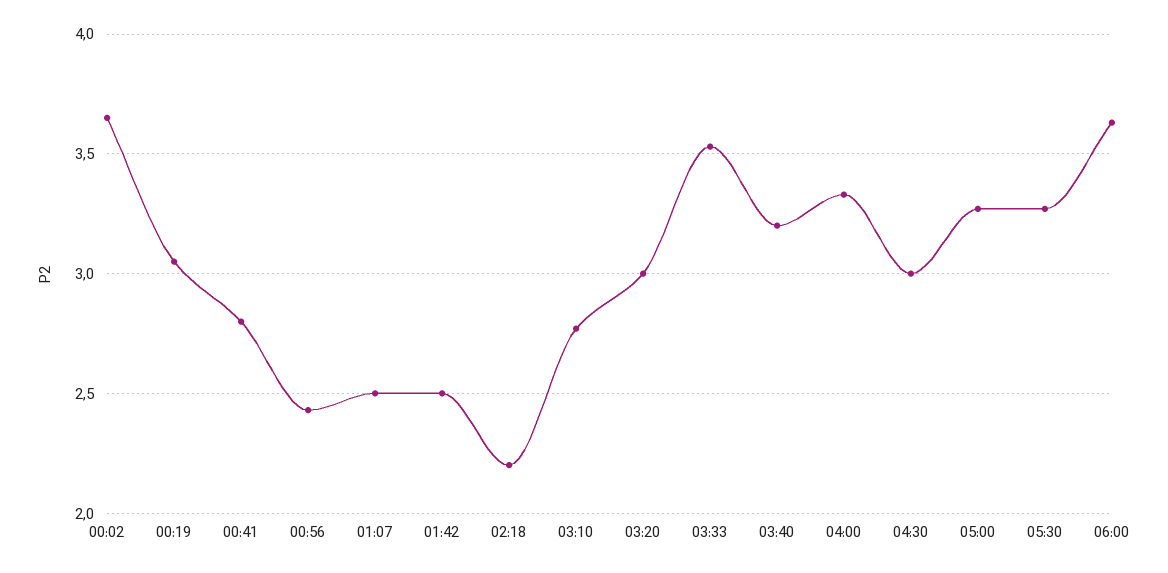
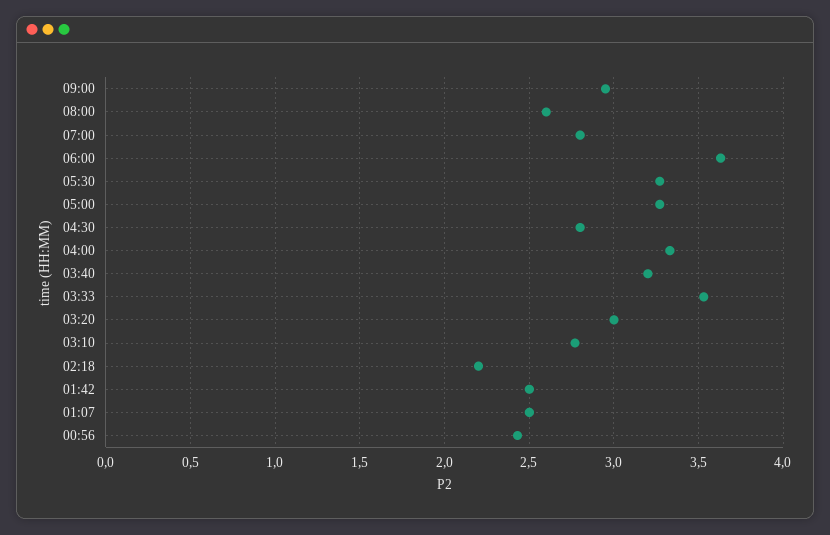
00:02: 3.65 -> none
00:19: 3.05 -> none
00:41: 2.8 -> none
04:30: 3 -> 2.8
09:00: none -> 2.95
08:00: none -> 2.6
07:00: none -> 2.8

